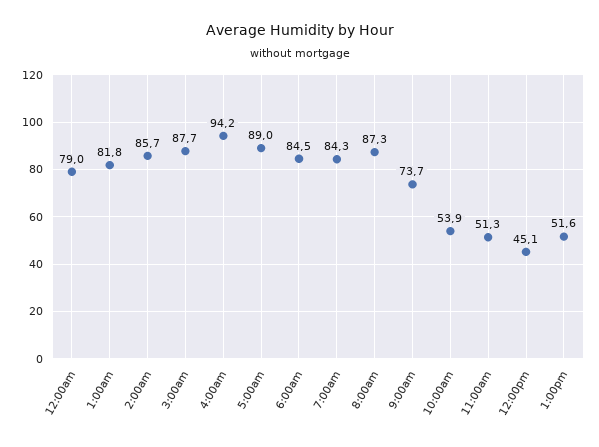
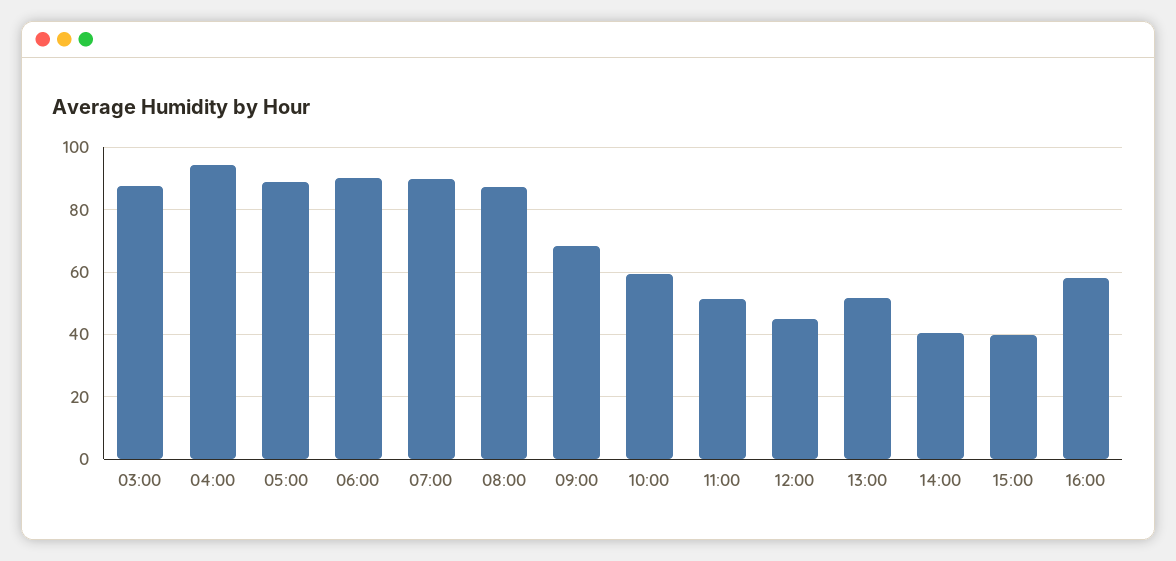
12:00am: 79 -> none
1:00am: 81.8 -> none
2:00am: 85.7 -> none
6:00am: 84.5 -> 90
7:00am: 84.3 -> 90
9:00am: 73.7 -> 68
10:00am: 53.9 -> 60
14:00: none -> 40
15:00: none -> 40
16:00: none -> 58

